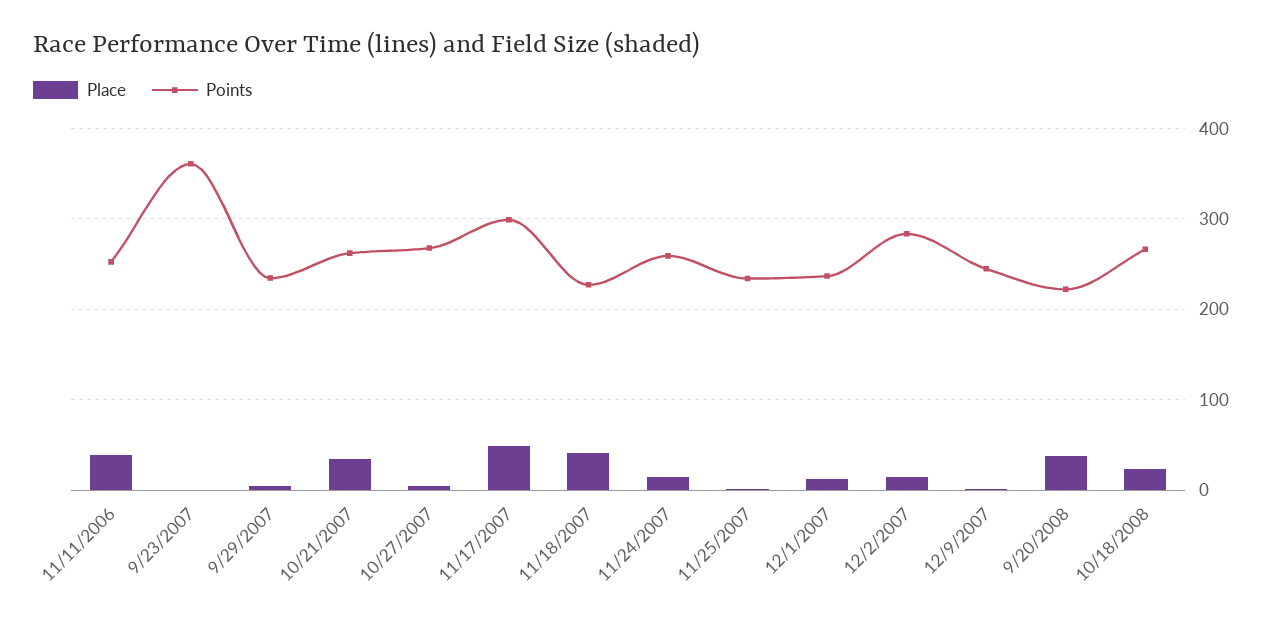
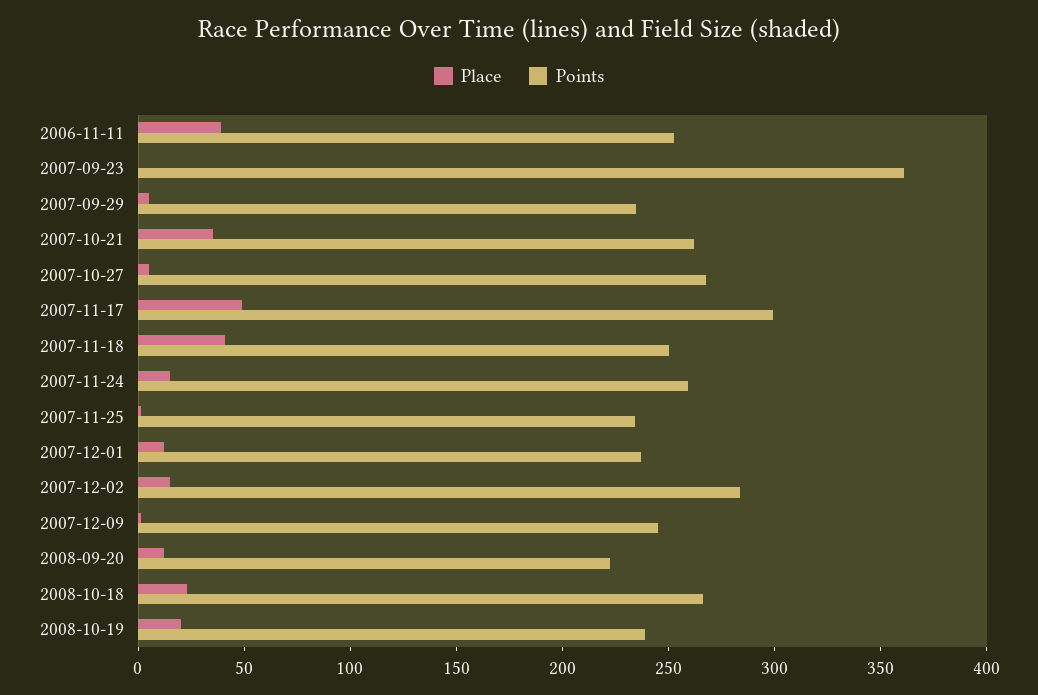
Points, 11/18/2007: 230 -> 250
Place, 9/20/2008: 40 -> 10
Place, 2008-10-19: none -> 20
Points, 2008-10-19: none -> 240

